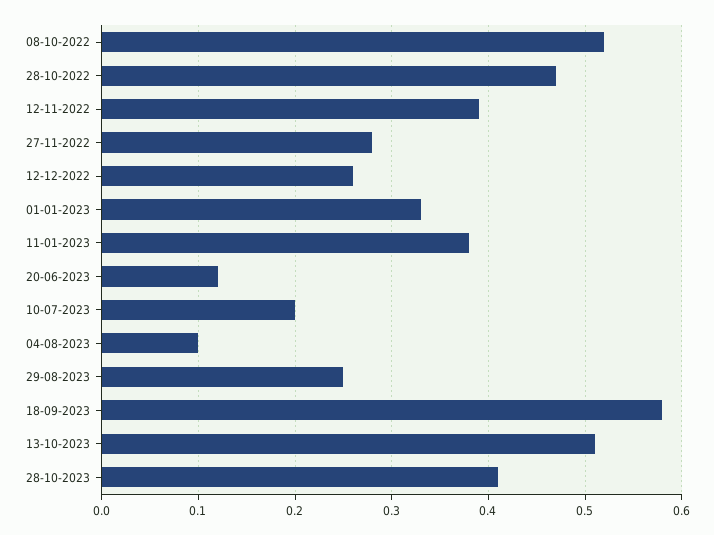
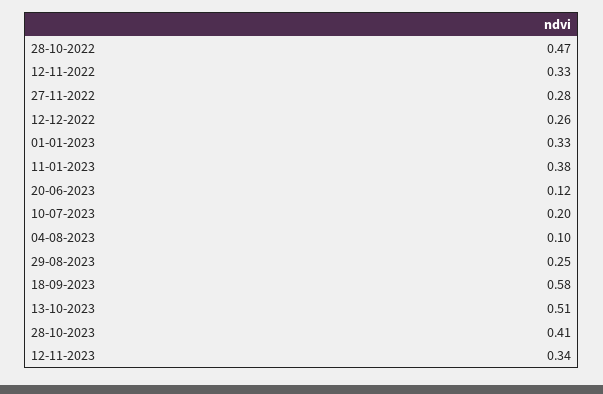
08-10-2022: 0.52 -> none
12-11-2022: 0.39 -> 0.33
12-11-2023: none -> 0.34

